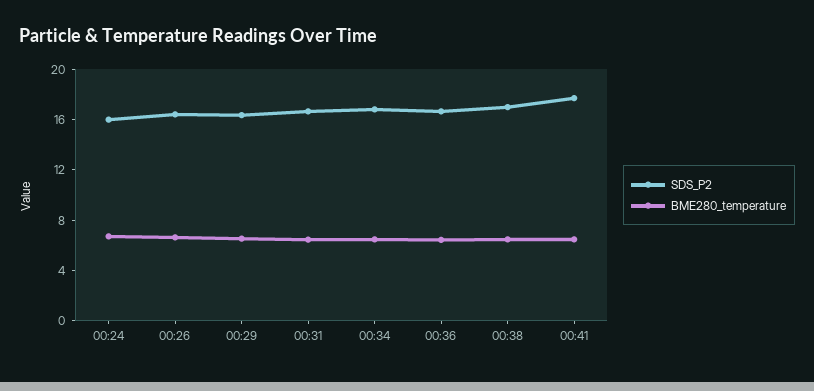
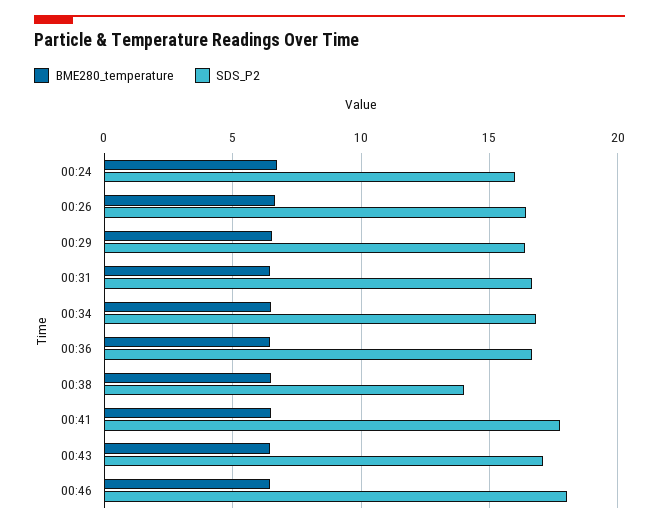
SDS_P2, 00:38: 17 -> 14
BME280_temperature, 00:43: none -> 6.5
SDS_P2, 00:43: none -> 17
BME280_temperature, 00:46: none -> 6.5
SDS_P2, 00:46: none -> 18

